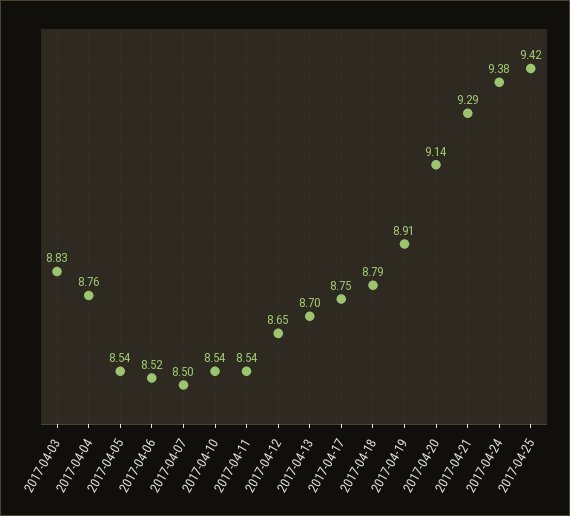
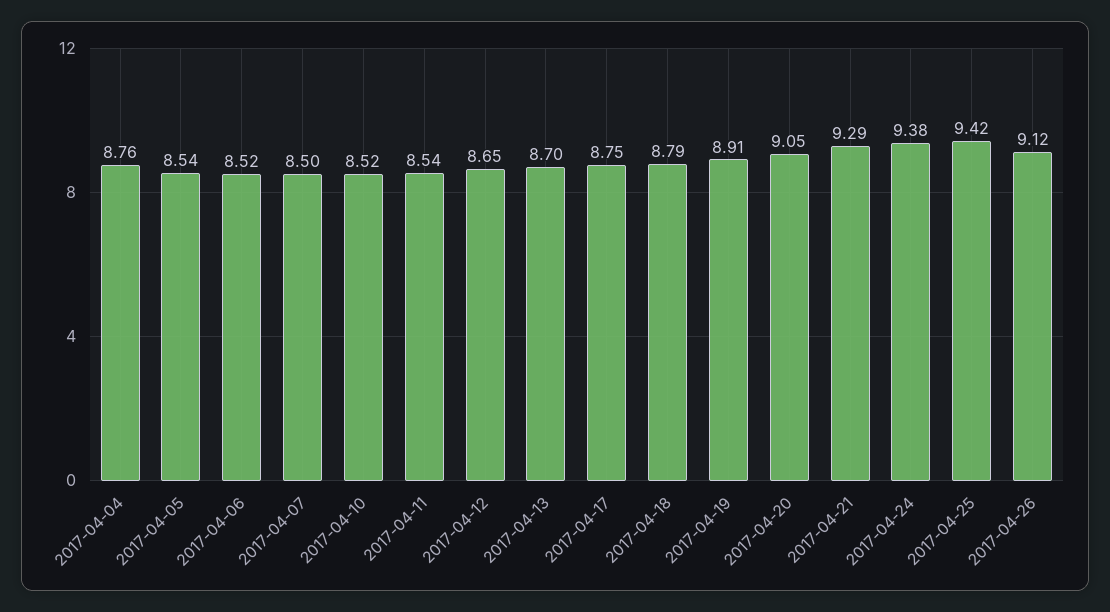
2017-04-03: 8.83 -> none
2017-04-10: 8.54 -> 8.52
2017-04-20: 9.14 -> 9.05
2017-04-26: none -> 9.12

